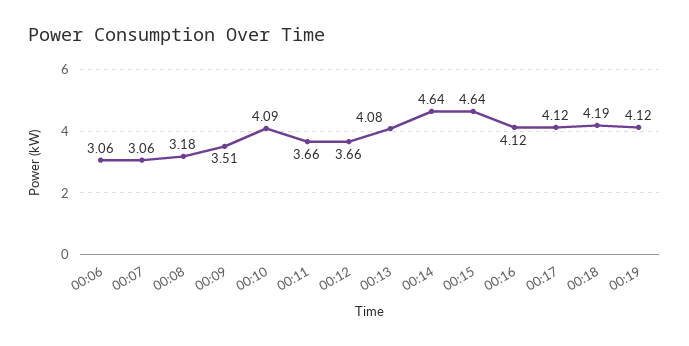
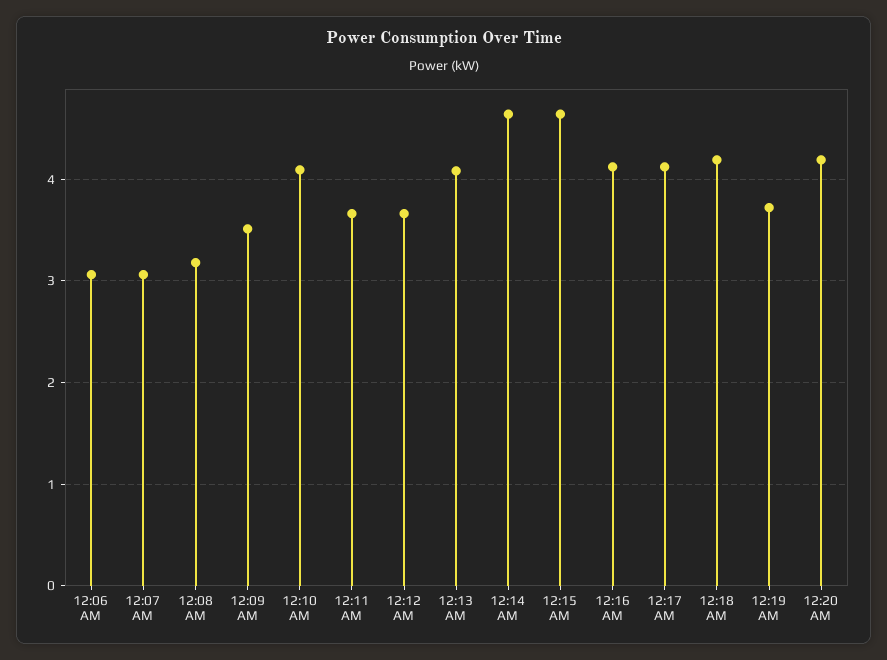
00:19: 4.12 -> 3.7
12:20 AM: none -> 4.2

